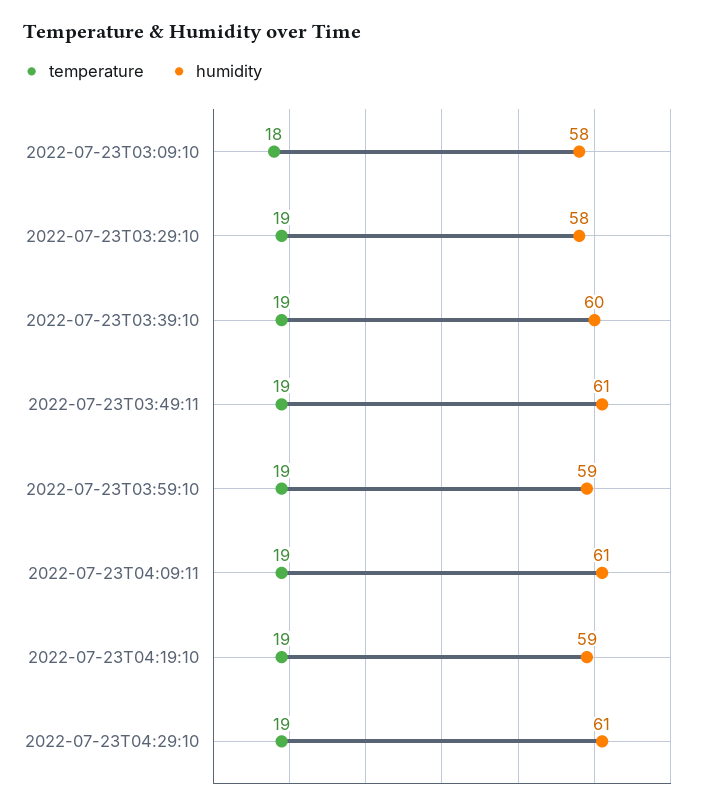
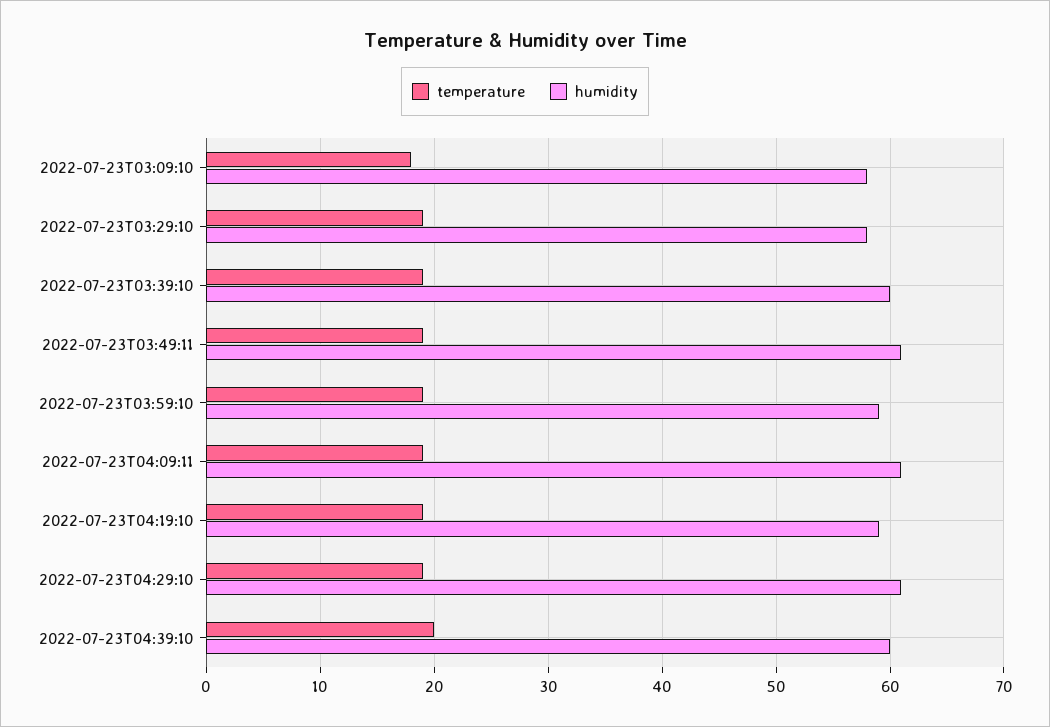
temperature, 2022-07-23T04:39:10: none -> 20
humidity, 2022-07-23T04:39:10: none -> 60

